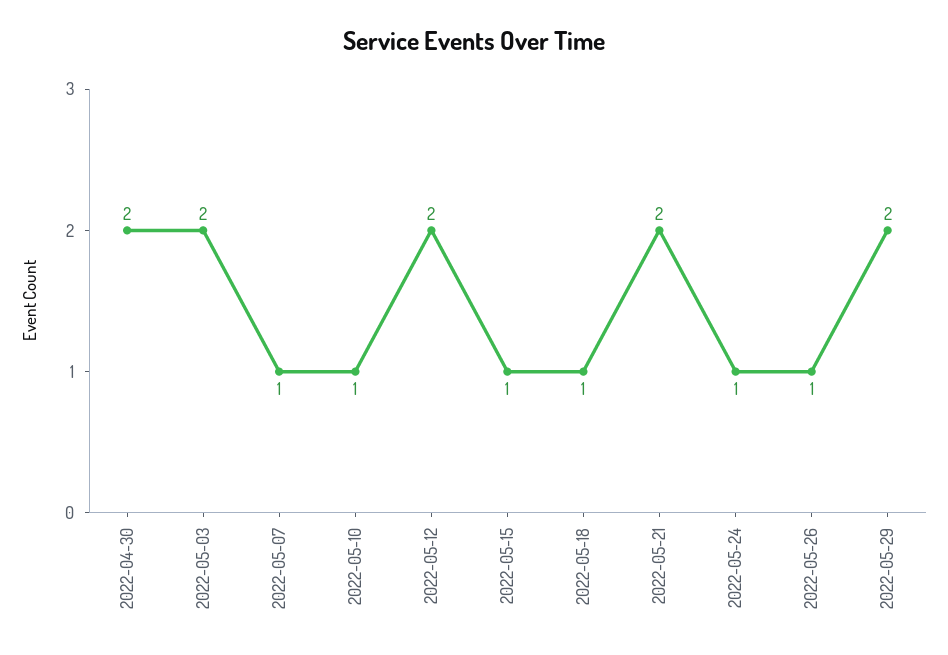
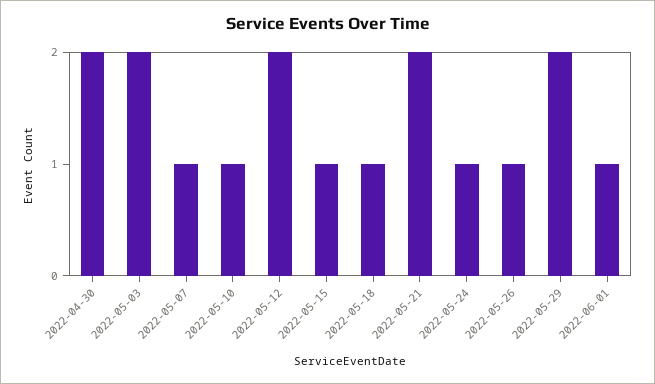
2022-06-01: none -> 1

